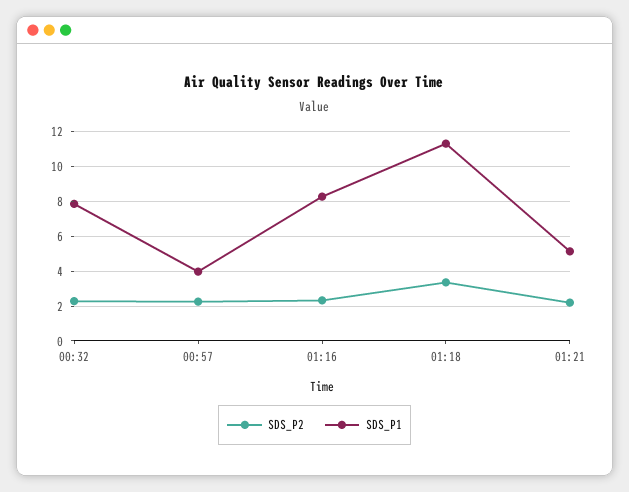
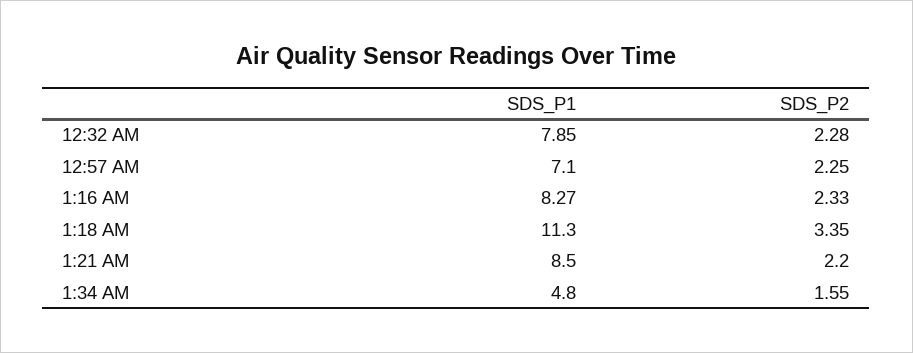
SDS_P1, 00:57: 4 -> 7.1
SDS_P1, 01:21: 5 -> 8.5
SDS_P1, 1:34 AM: none -> 4.8
SDS_P2, 1:34 AM: none -> 1.55

